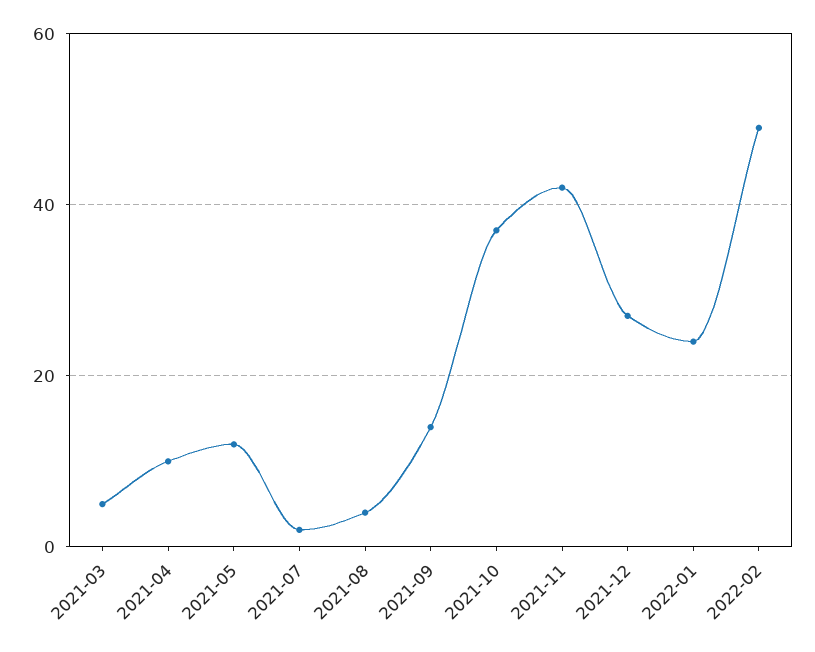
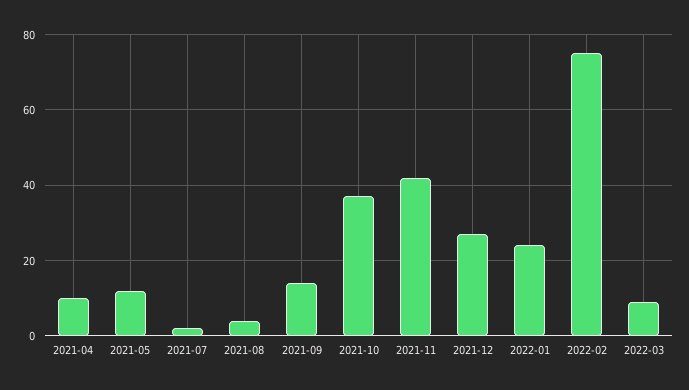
2021-03: 5 -> none
2022-02: 50 -> 75
2022-03: none -> 10

